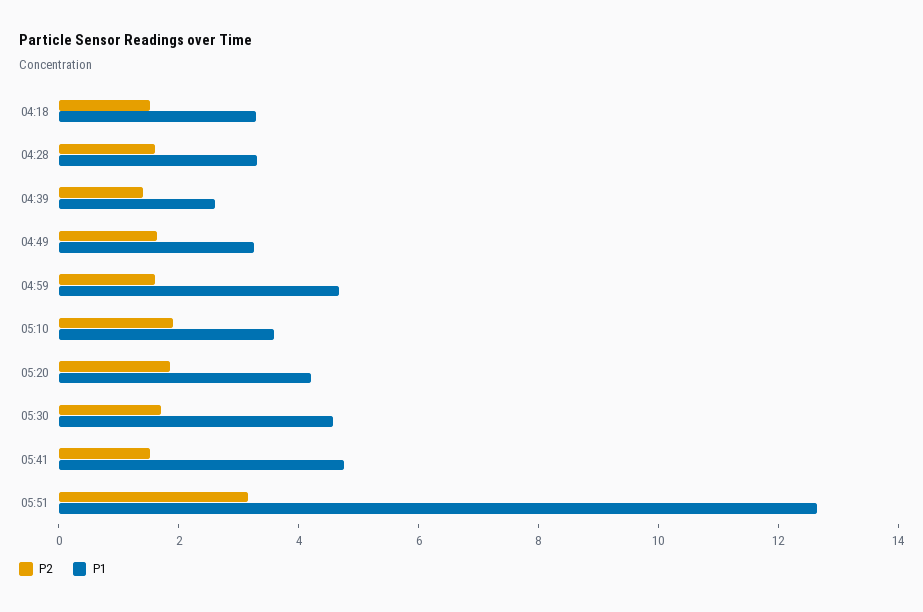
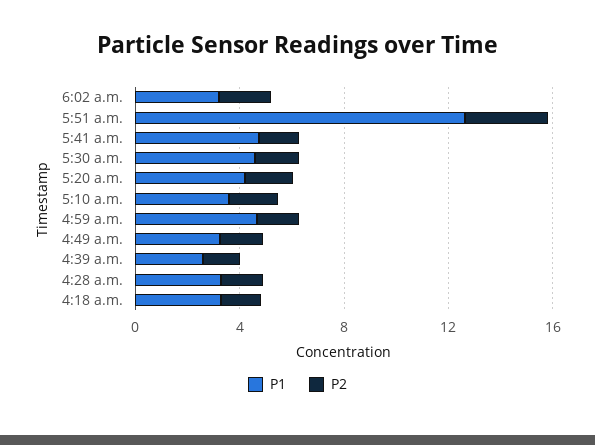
P1, 6:02 a.m.: none -> 3
P2, 6:02 a.m.: none -> 2

